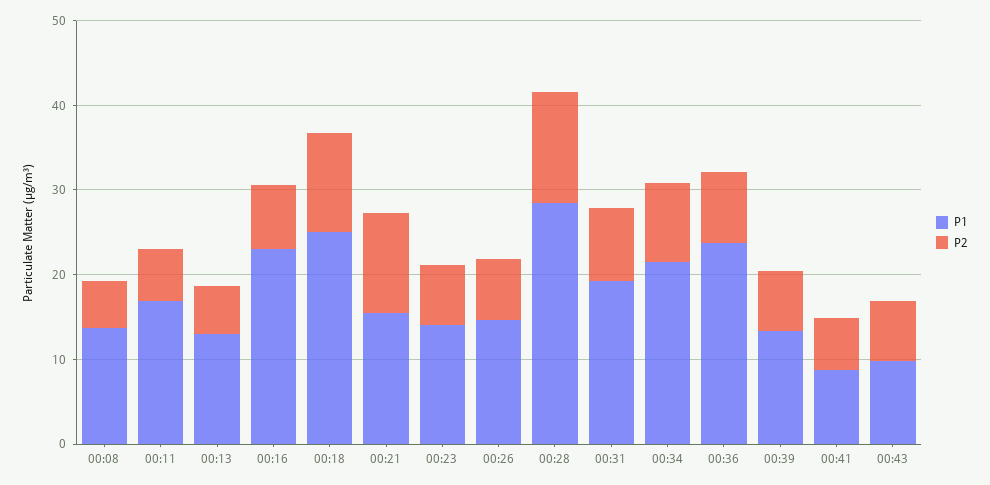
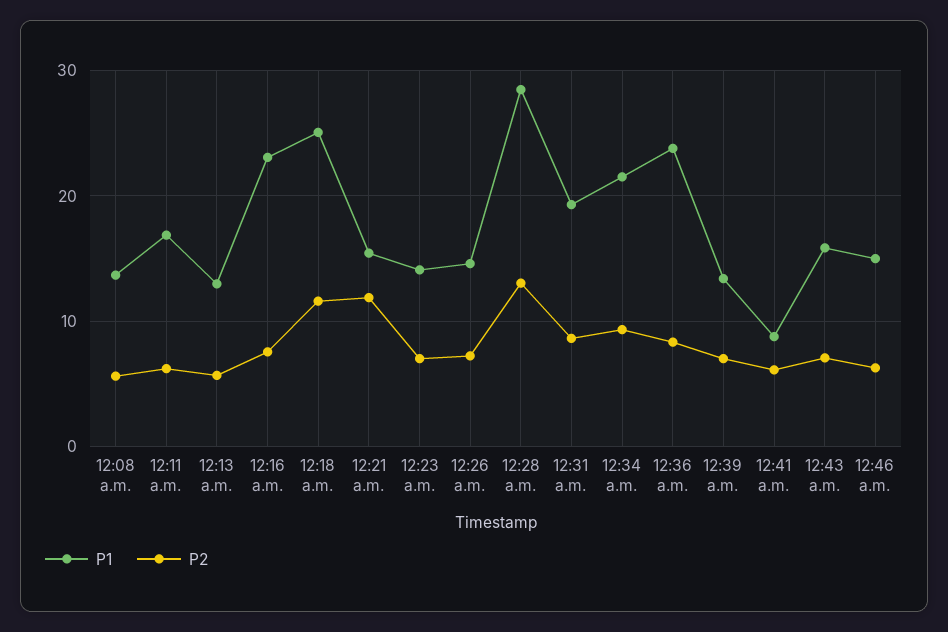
P1, 00:43: 10 -> 16
P1, 12:46 a.m.: none -> 15
P2, 12:46 a.m.: none -> 6

